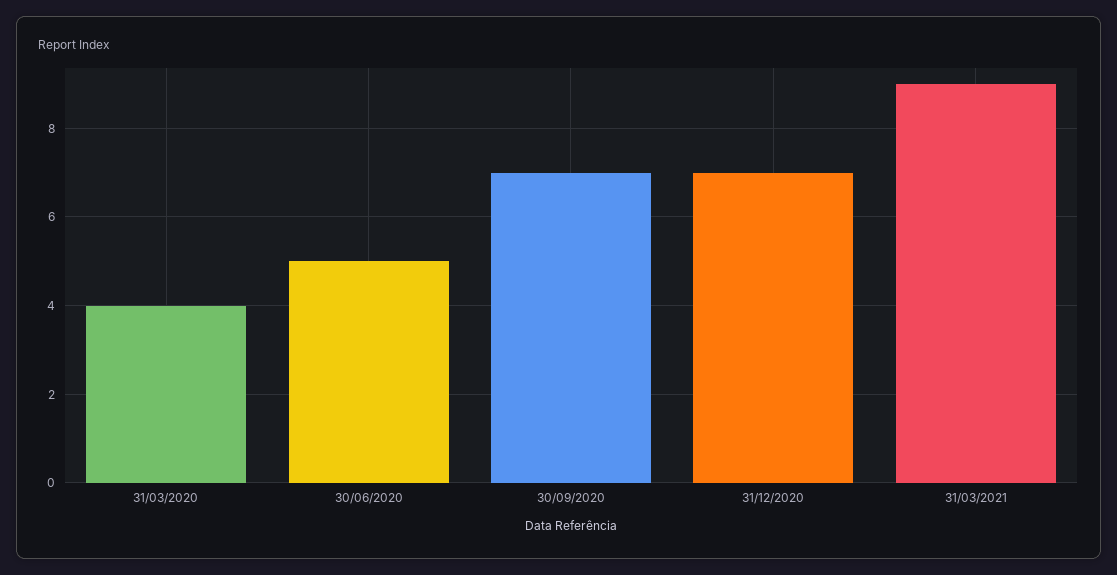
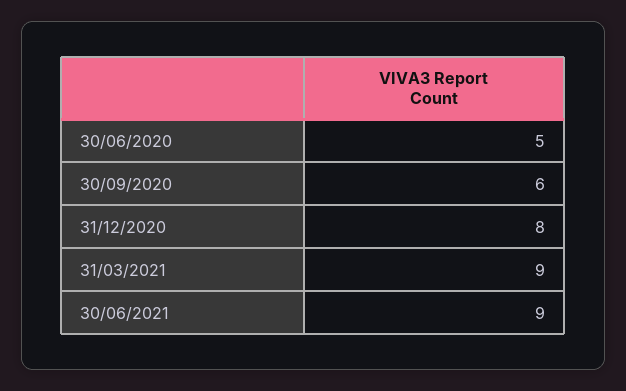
31/03/2020: 4 -> none
30/09/2020: 7 -> 6
31/12/2020: 7 -> 8
30/06/2021: none -> 9

